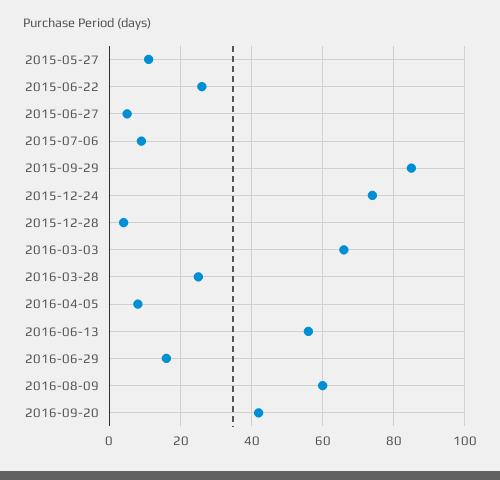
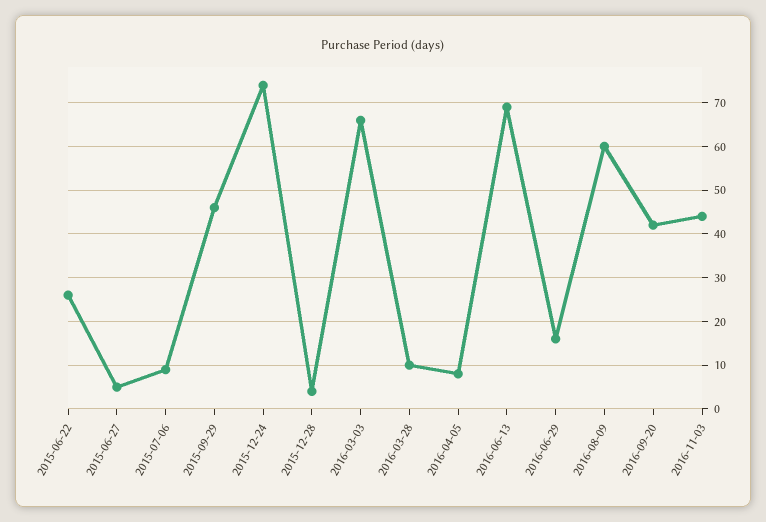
2015-05-27: 10 -> none
2015-09-29: 85 -> 45
2016-03-28: 25 -> 10
2016-06-13: 55 -> 70
2016-11-03: none -> 45

